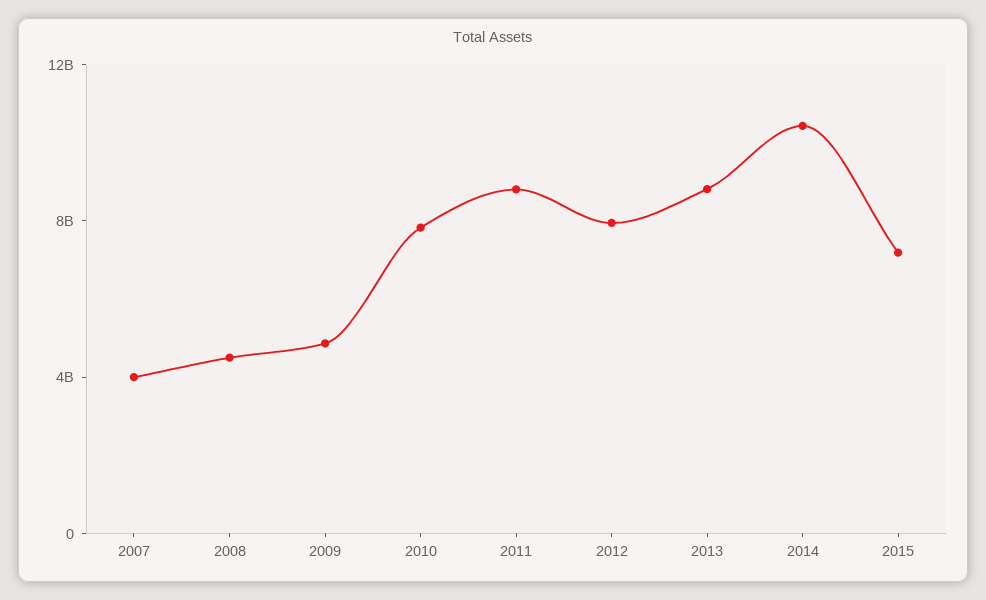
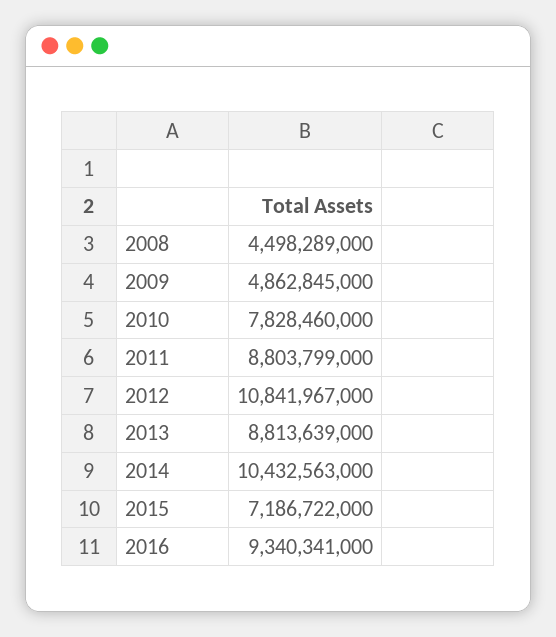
2007: 4000000000 -> none
2012: 8000000000 -> 10841967000
2016: none -> 9340341000

